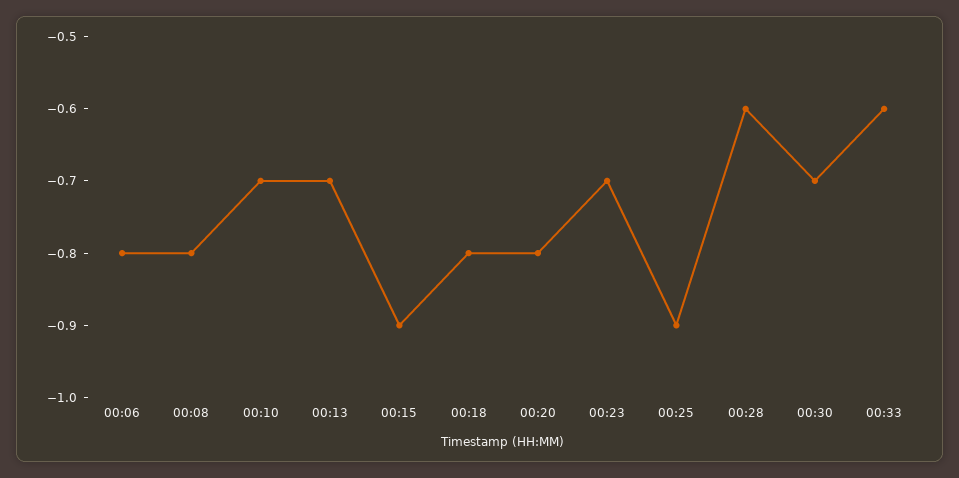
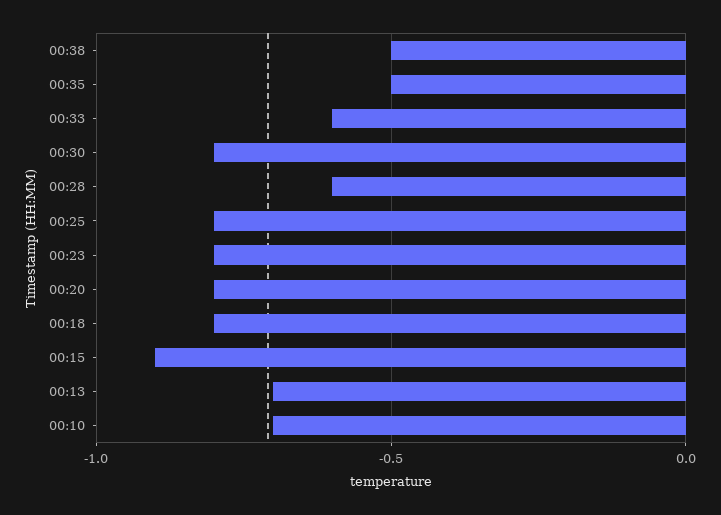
00:06: -0.8 -> none
00:08: -0.8 -> none
00:23: -0.7 -> -0.8
00:25: -0.9 -> -0.8
00:30: -0.7 -> -0.8
00:38: none -> -0.5
00:35: none -> -0.5

